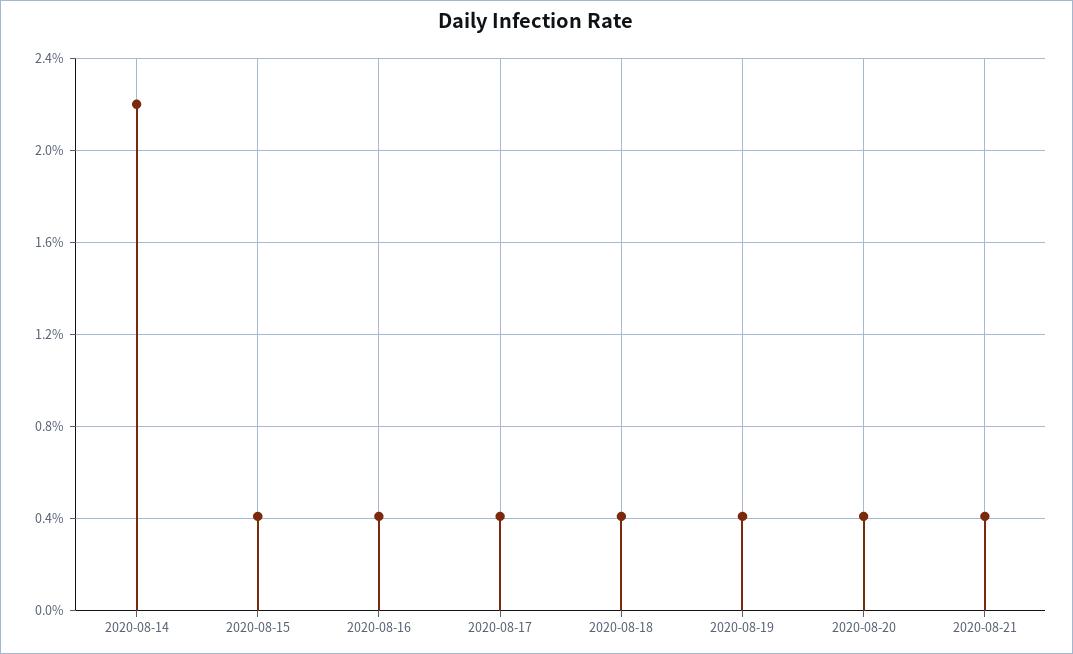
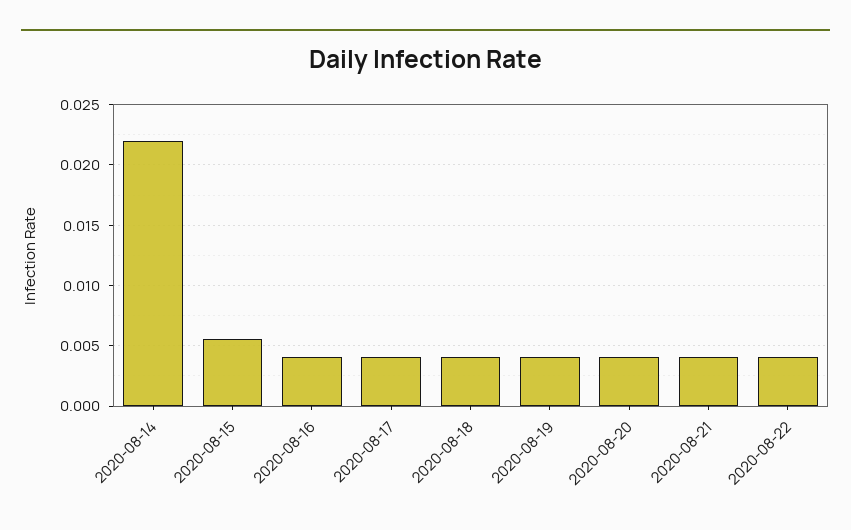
2020-08-15: 0.004 -> 0.0055
2020-08-22: none -> 0.004

